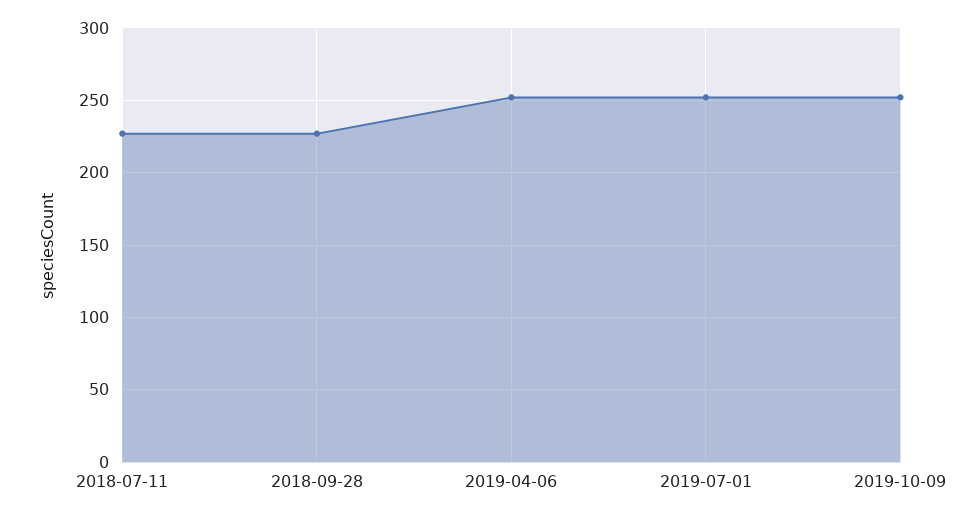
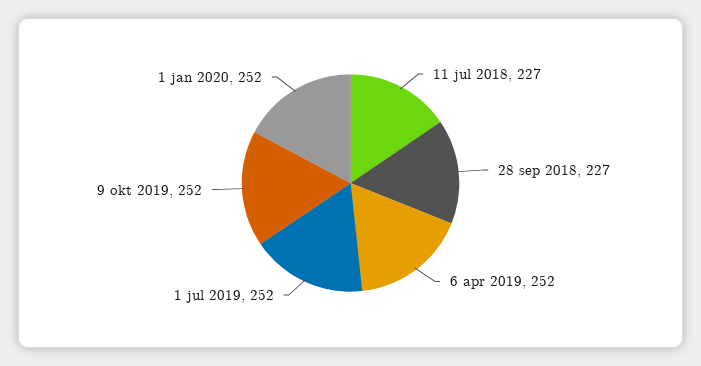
1 jan 2020: none -> 252

